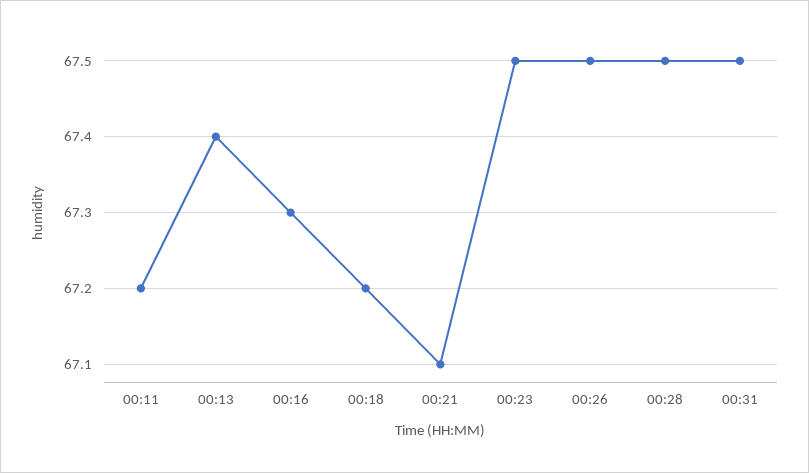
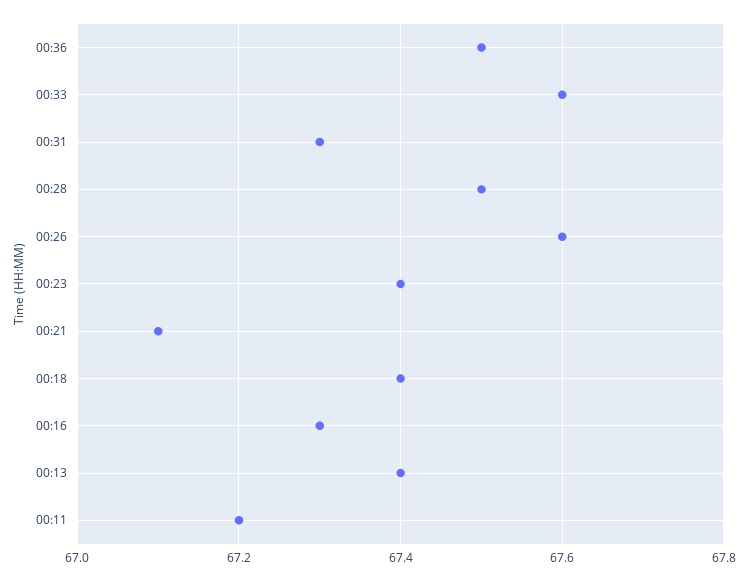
00:18: 67.2 -> 67.4
00:23: 67.5 -> 67.4
00:26: 67.5 -> 67.6
00:31: 67.5 -> 67.3
00:36: none -> 67.5
00:33: none -> 67.6

